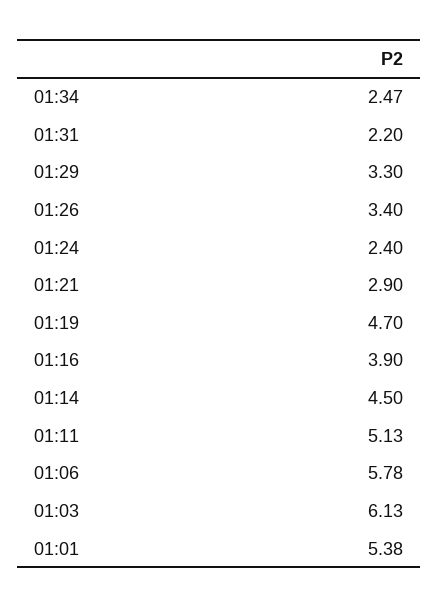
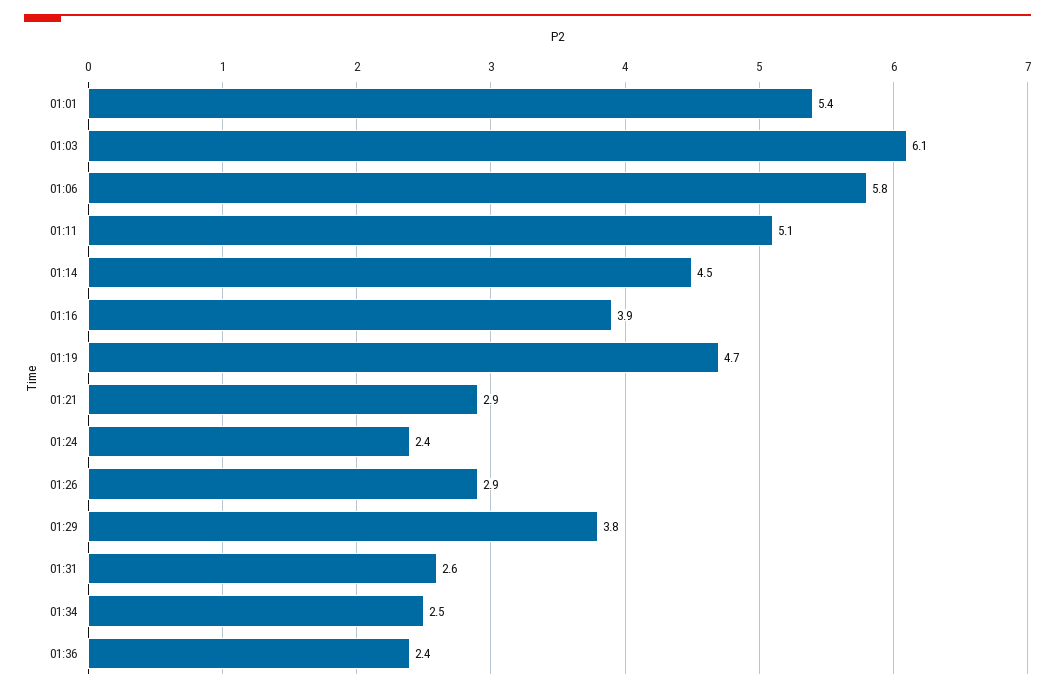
01:31: 2.2 -> 2.6
01:29: 3.3 -> 3.8
01:26: 3.4 -> 2.9
01:36: none -> 2.4

